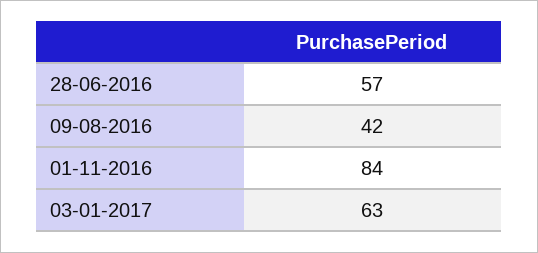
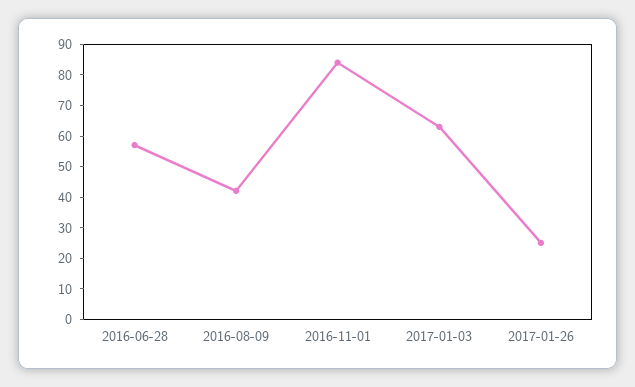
2017-01-26: none -> 25

